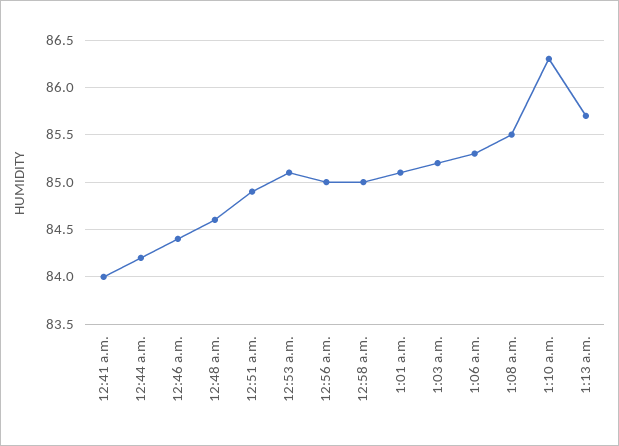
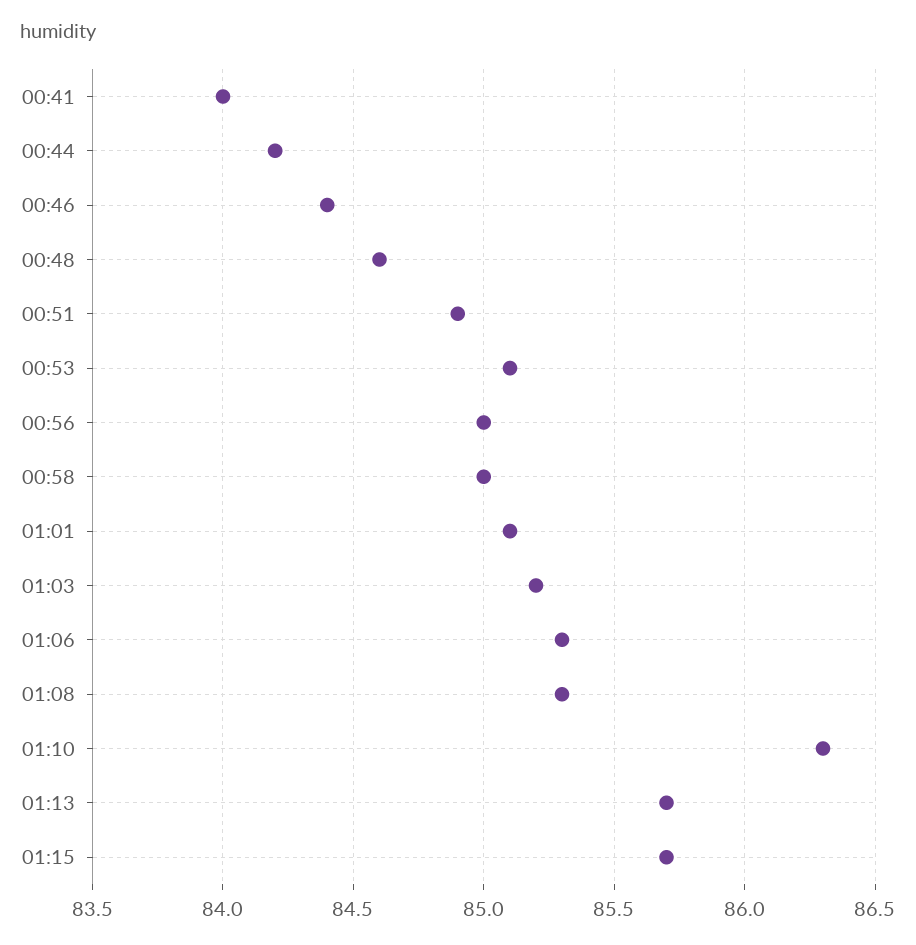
1:08 a.m.: 85.5 -> 85.3
01:15: none -> 85.7

